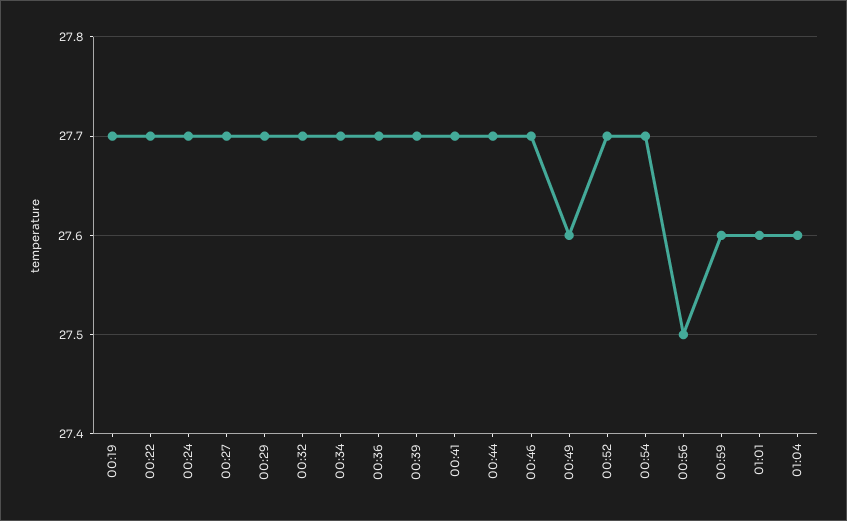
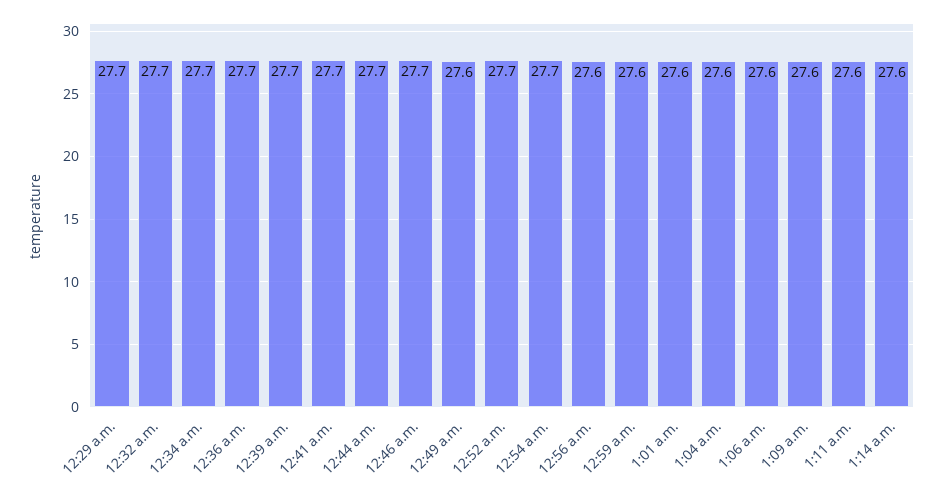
00:19: 27.7 -> none
00:22: 27.7 -> none
00:24: 27.7 -> none
00:27: 27.7 -> none
00:56: 27.5 -> 27.6
1:06 a.m.: none -> 27.6
1:09 a.m.: none -> 27.6
1:11 a.m.: none -> 27.6
1:14 a.m.: none -> 27.6

